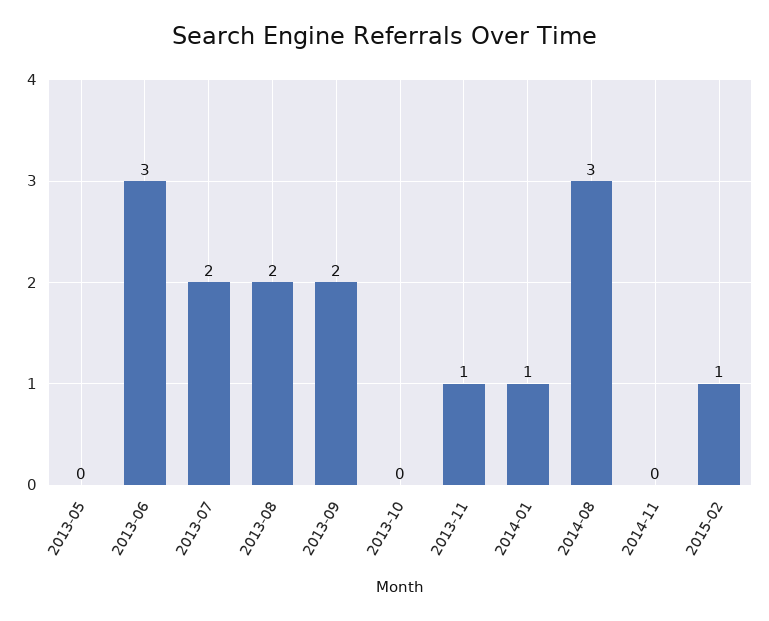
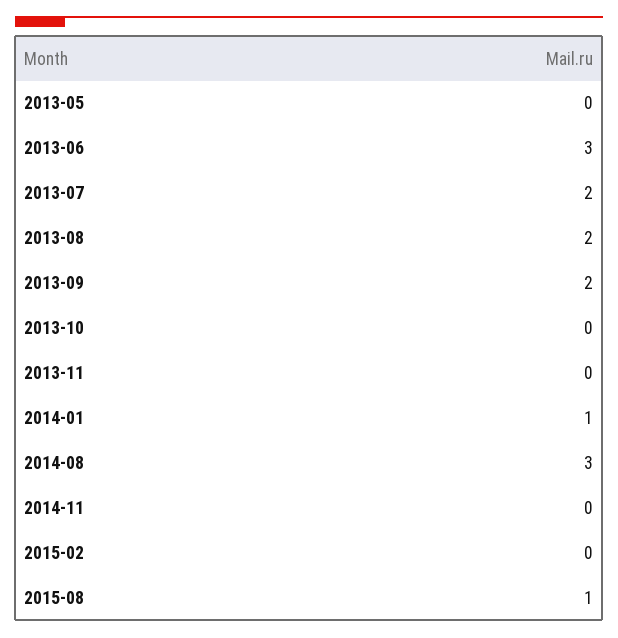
2013-11: 1 -> 0
2015-02: 1 -> 0
2015-08: none -> 1

